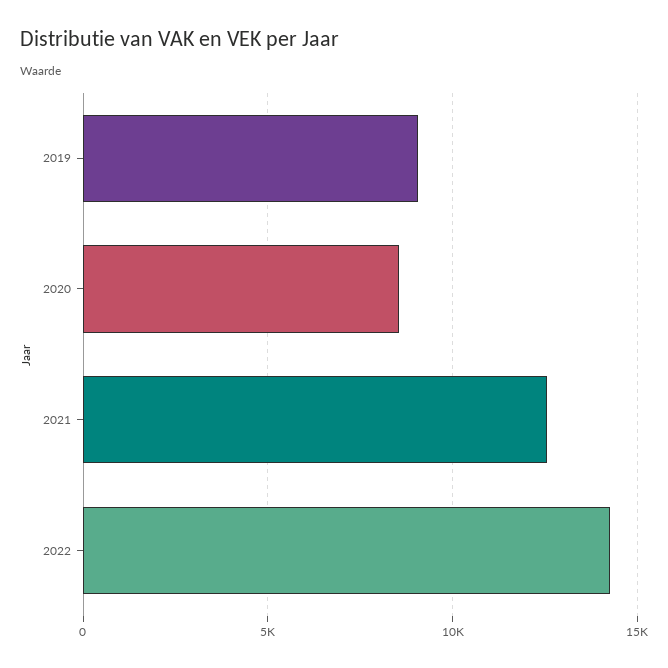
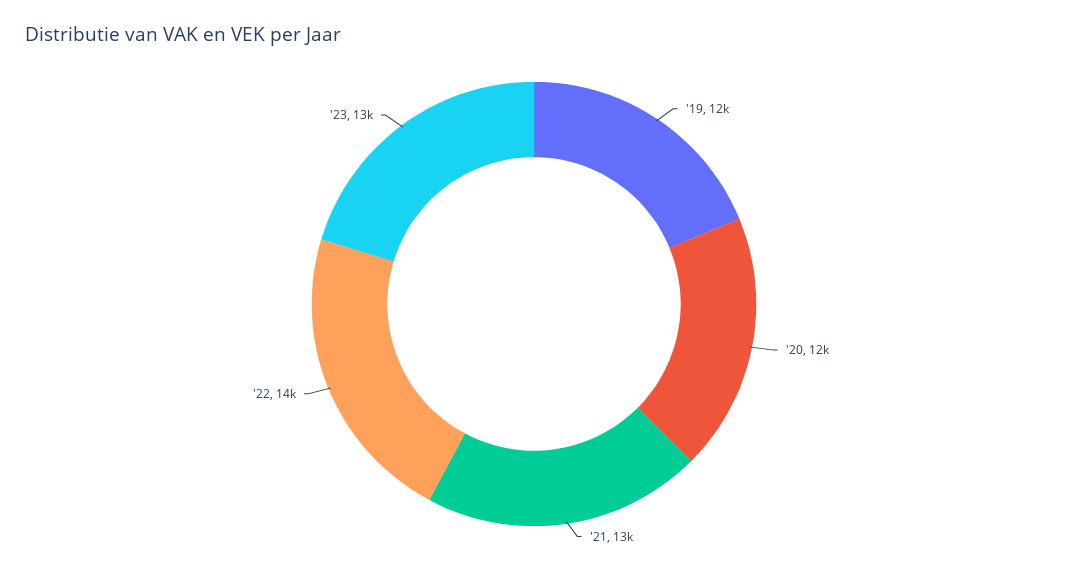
2019: 9000 -> 12000
2020: 8500 -> 12000
'23: none -> 13000

